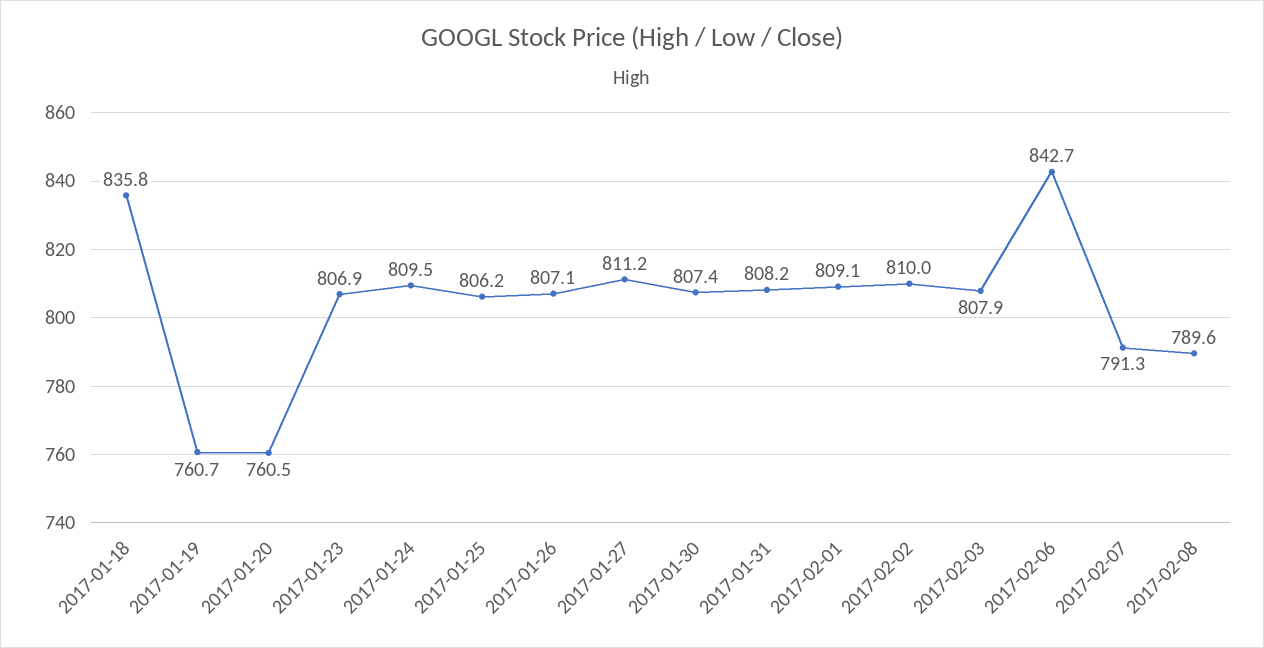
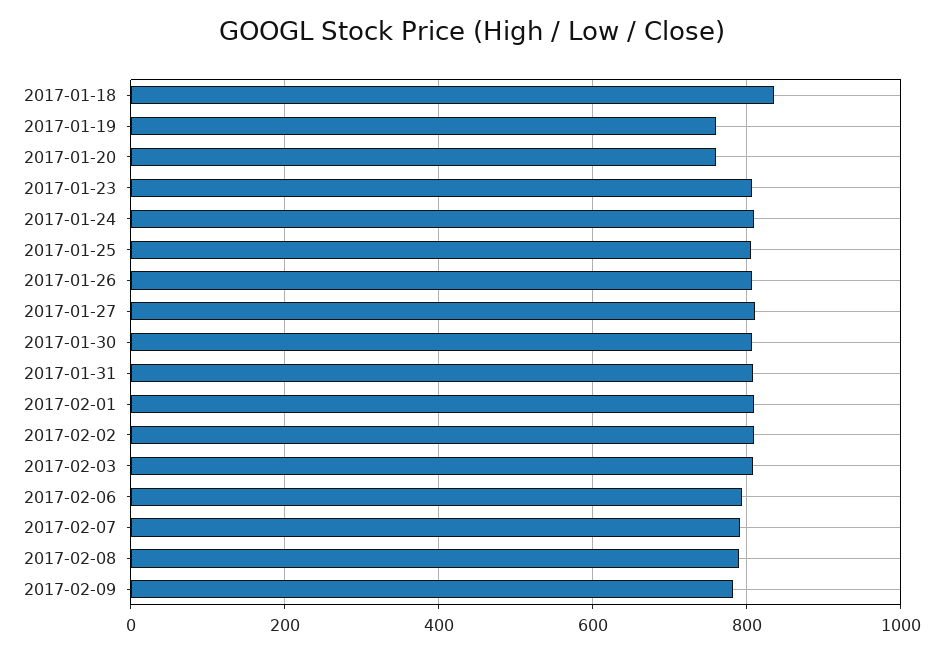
2017-02-06: 842.7 -> 800
2017-02-09: none -> 780

